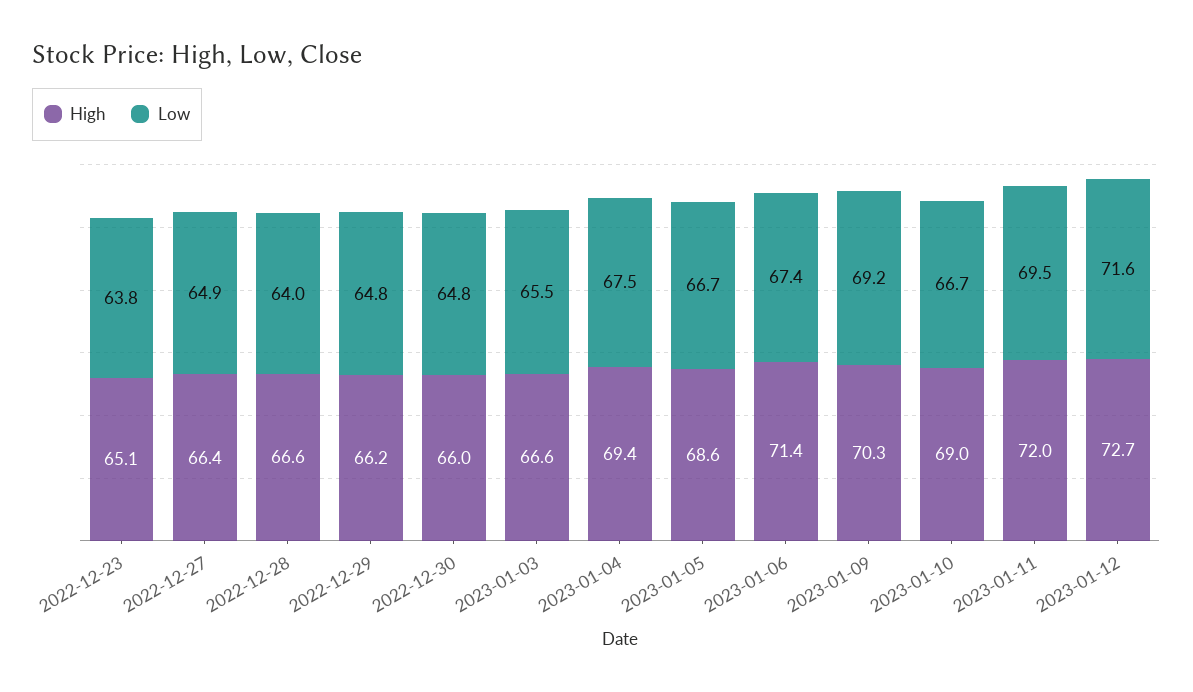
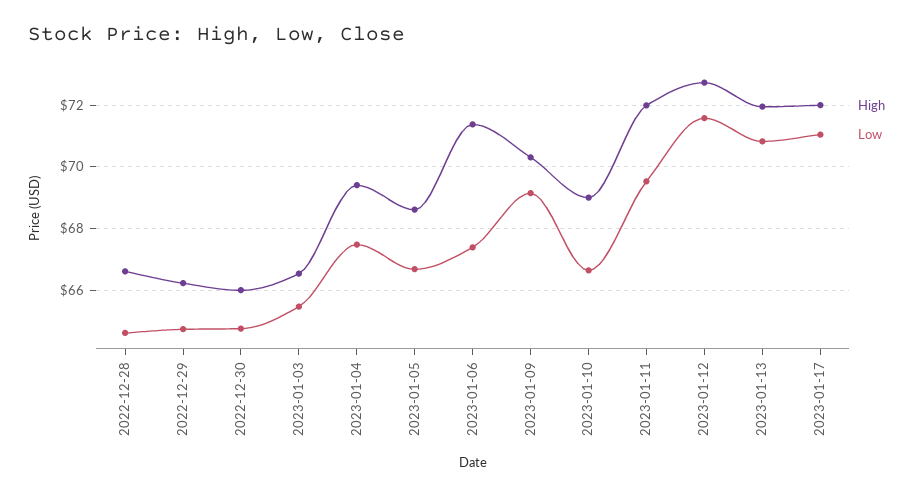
High, 2022-12-23: 65.1 -> none
Low, 2022-12-23: 63.8 -> none
High, 2022-12-27: 66.4 -> none
Low, 2022-12-27: 64.9 -> none
Low, 2022-12-28: 64 -> 64.6
High, 2023-01-13: none -> 72
Low, 2023-01-13: none -> 70.8
High, 2023-01-17: none -> 72
Low, 2023-01-17: none -> 71

